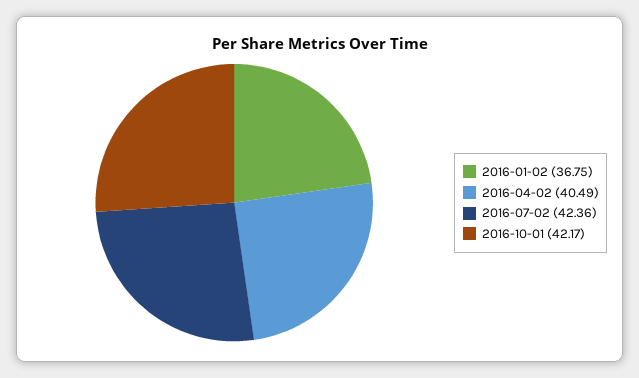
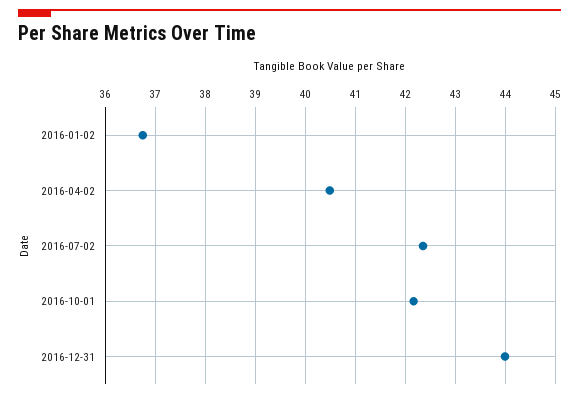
2016-12-31: none -> 44

